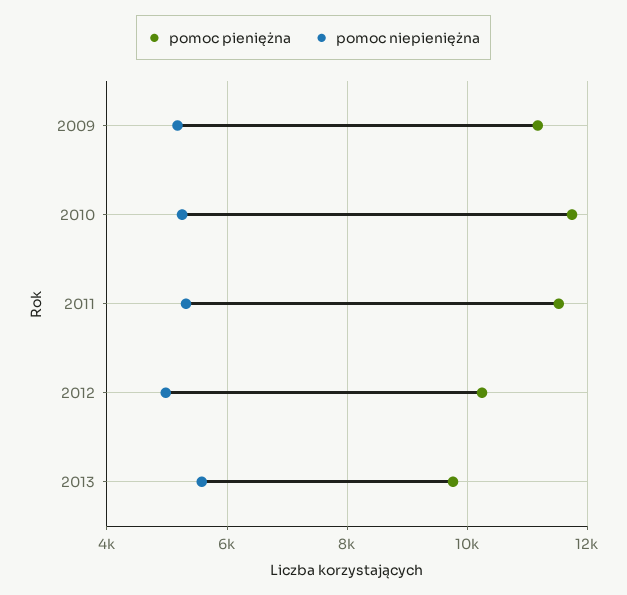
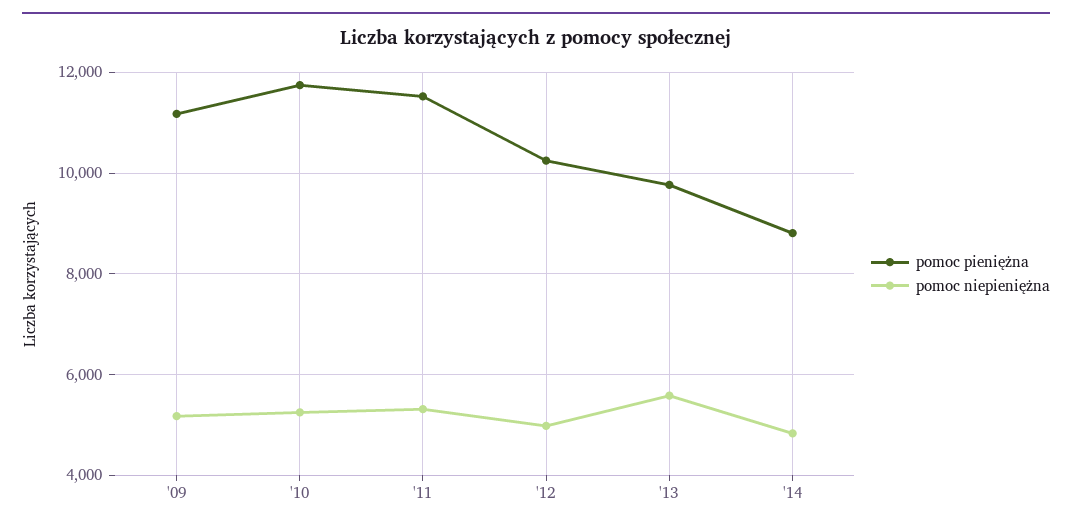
pomoc pieniężna, '14: none -> 8800
pomoc niepieniężna, '14: none -> 4800

